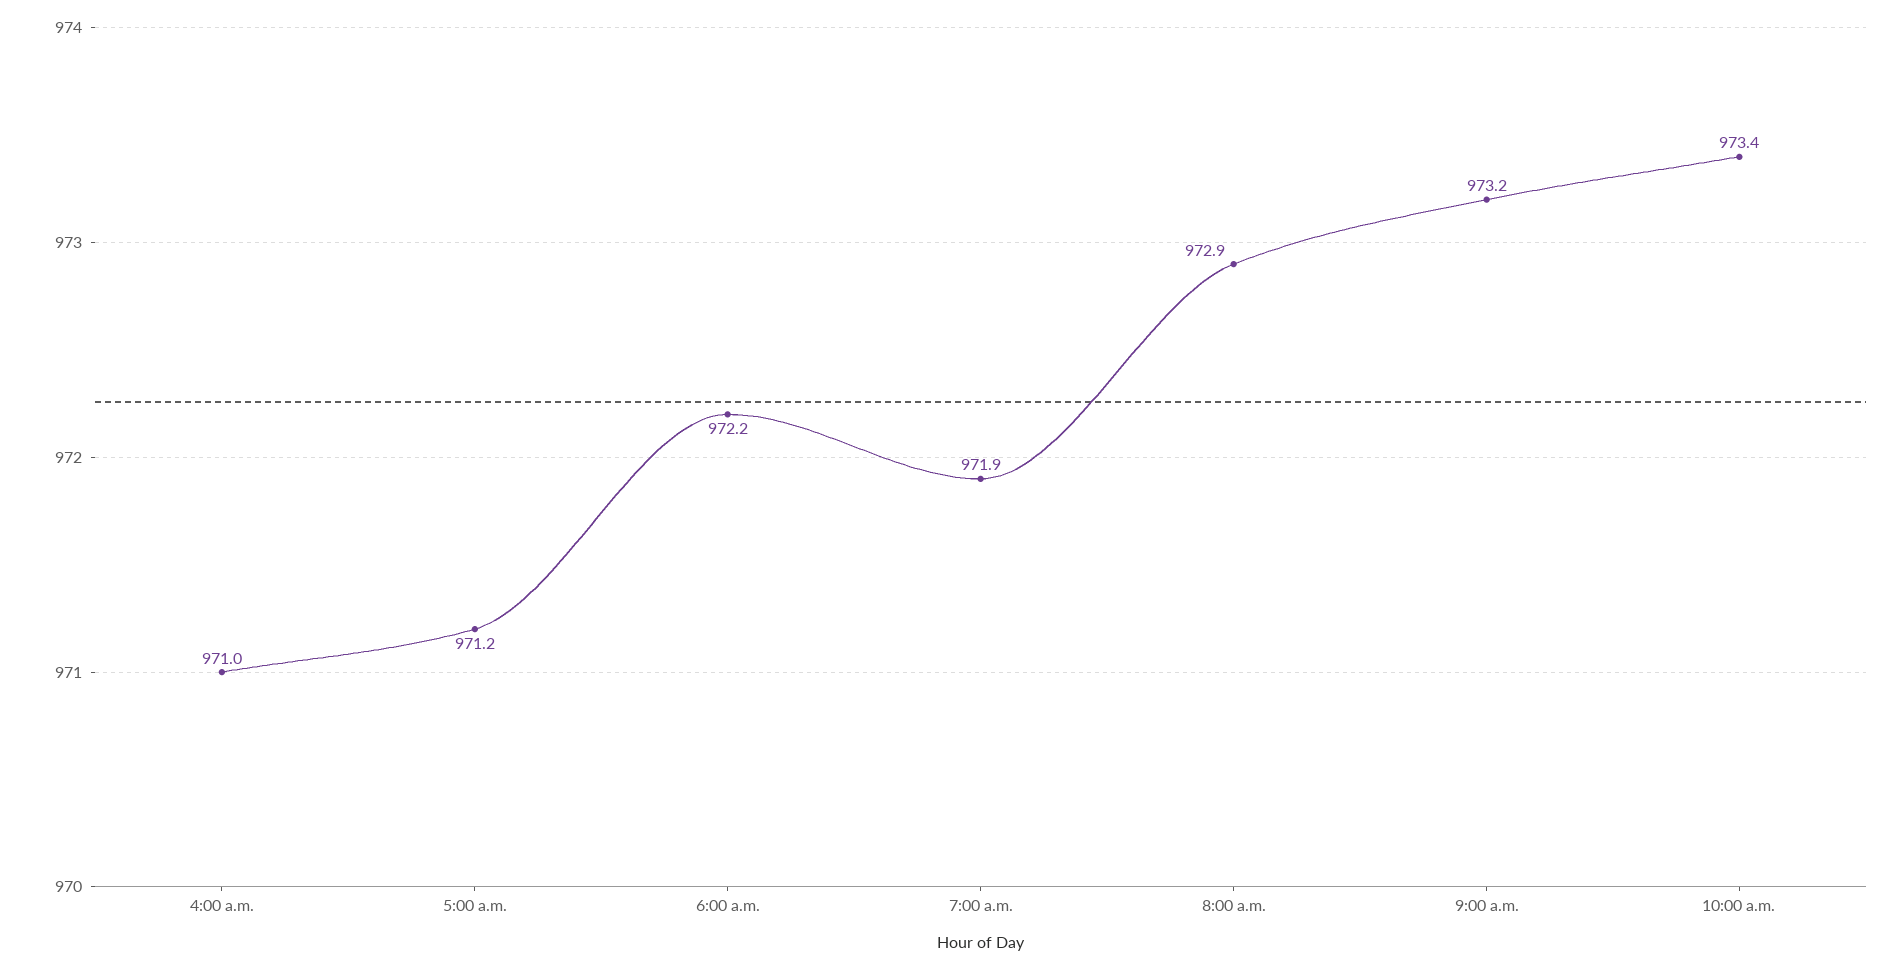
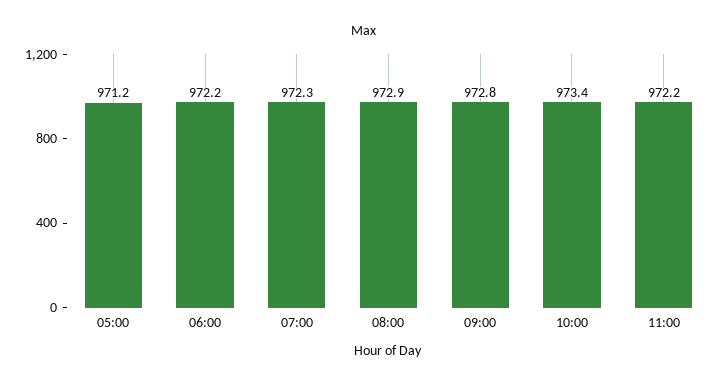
4:00 a.m.: 971 -> none
7:00 a.m.: 971.9 -> 972.3
9:00 a.m.: 973.2 -> 972.8
11:00: none -> 972.2

